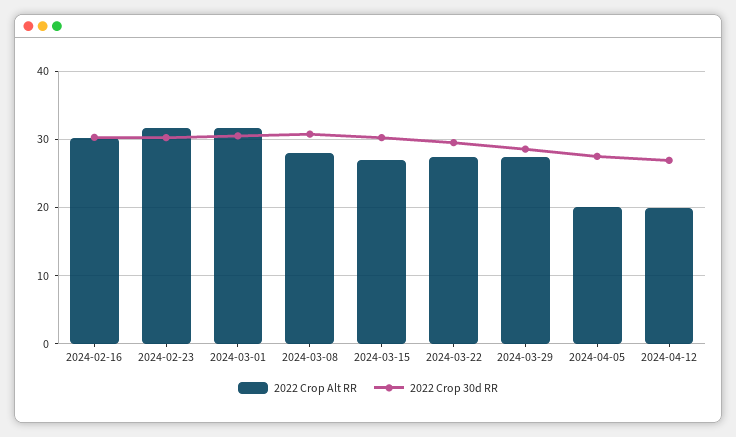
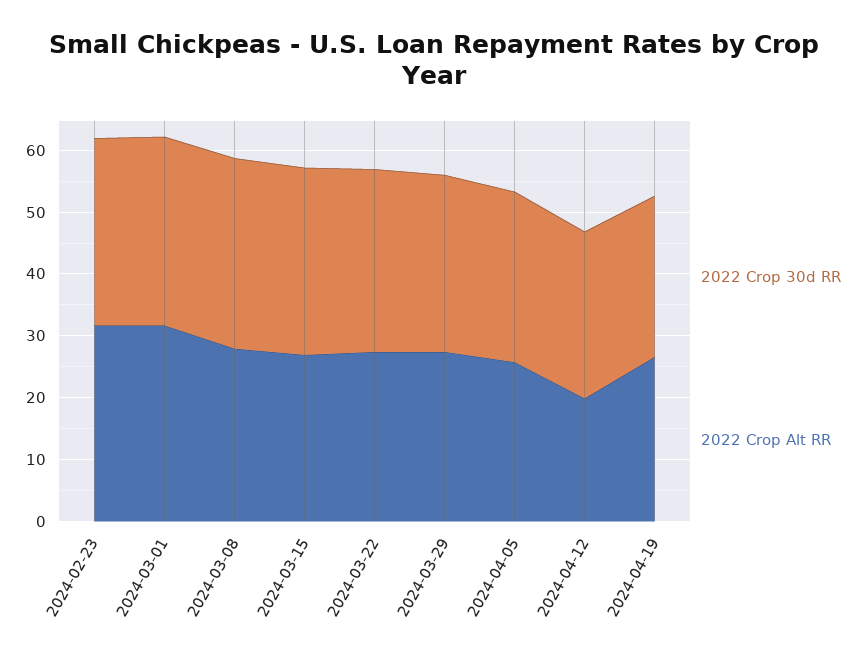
2022 Crop Alt RR, 2024-02-16: 30 -> none
2022 Crop 30d RR, 2024-02-16: 30 -> none
2022 Crop Alt RR, 2024-04-05: 20 -> 26
2022 Crop 30d RR, 2024-04-19: none -> 26
2022 Crop Alt RR, 2024-04-19: none -> 26

